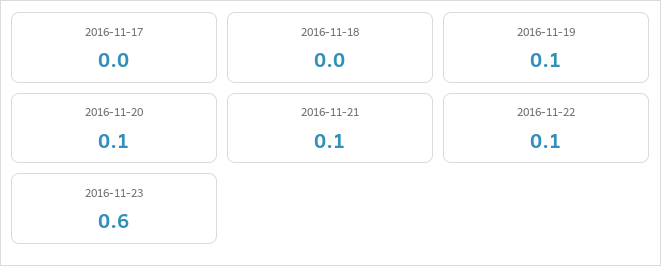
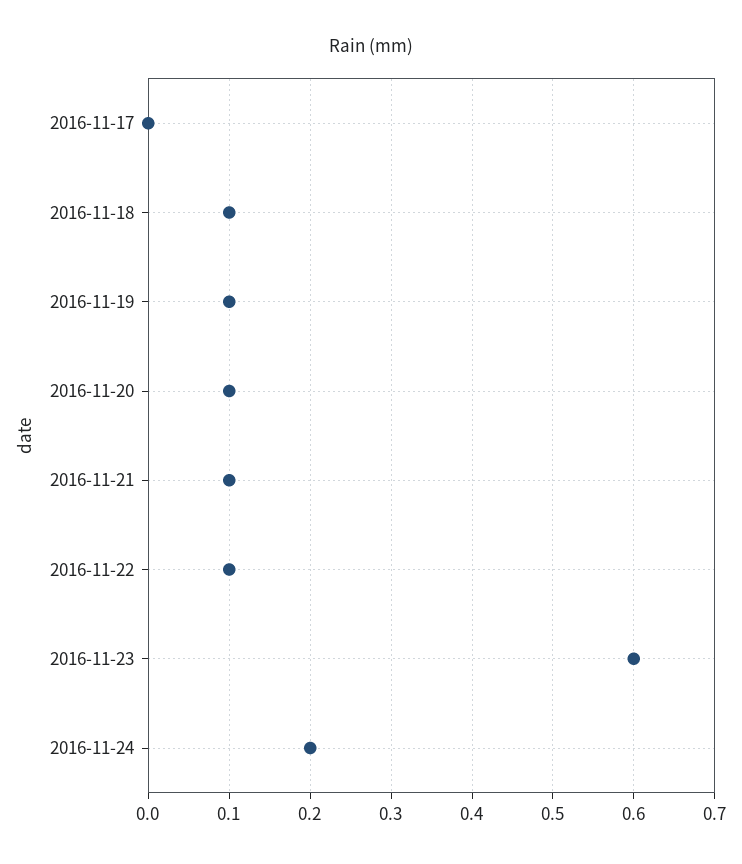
2016-11-18: 0 -> 0.1
2016-11-24: none -> 0.2

